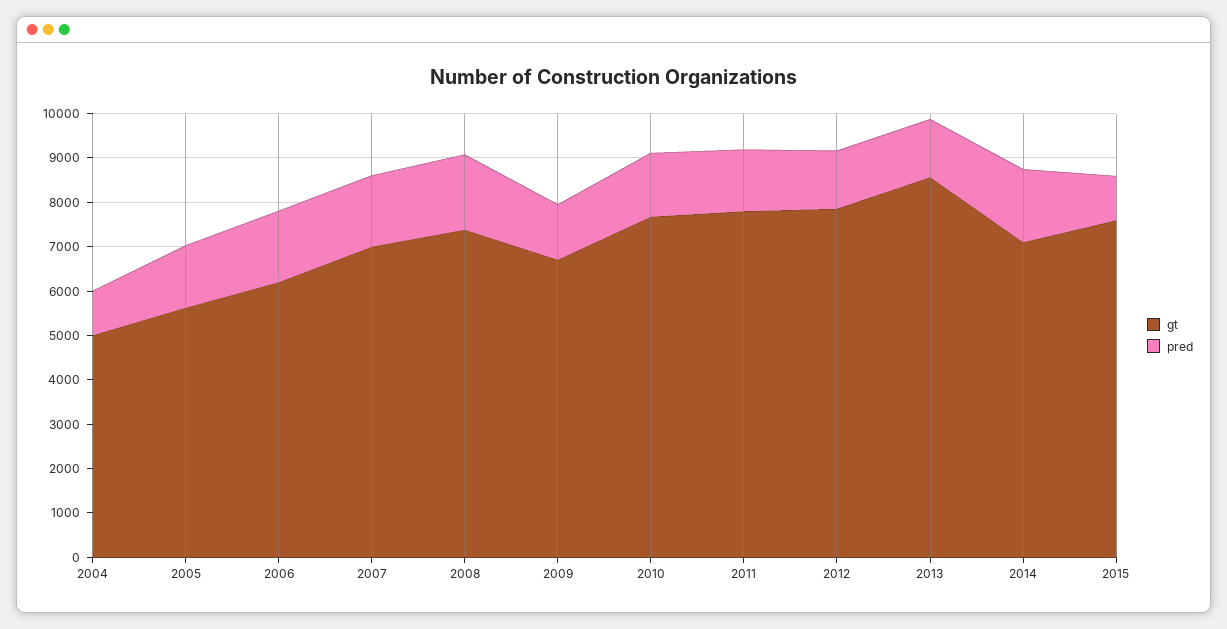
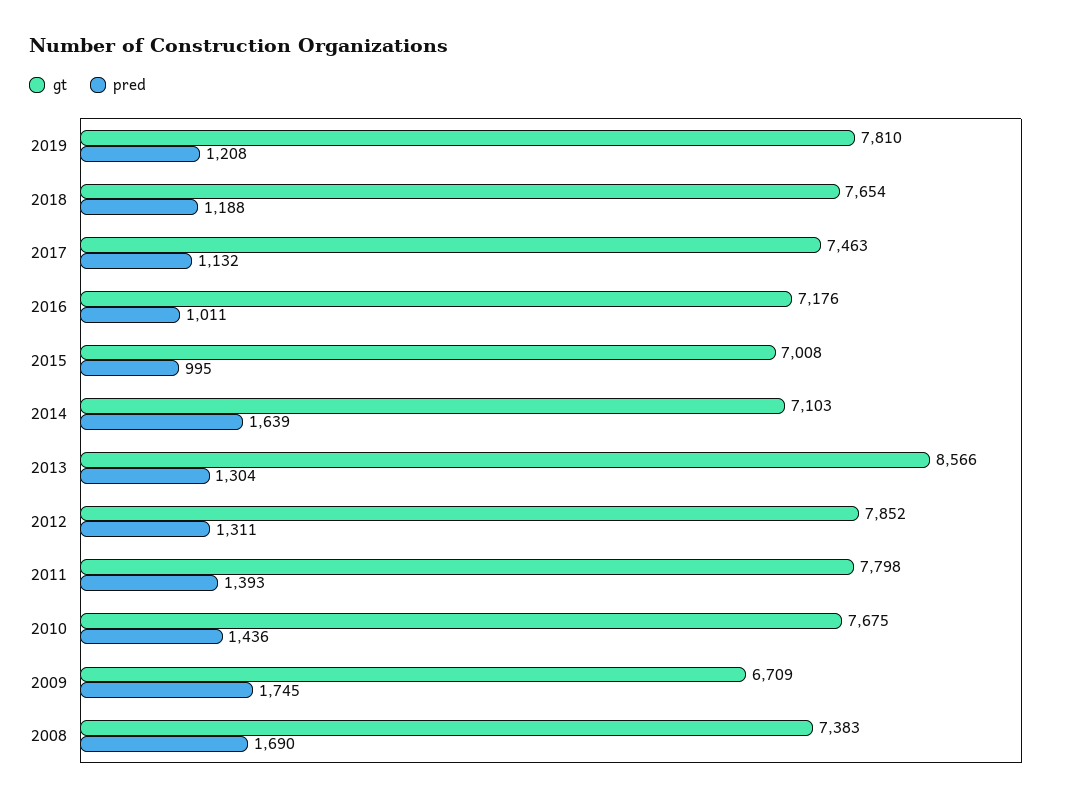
gt, 2004: 5000 -> none
pred, 2004: 1000 -> none
gt, 2005: 5600 -> none
pred, 2005: 1400 -> none
gt, 2006: 6200 -> none
pred, 2006: 1600 -> none
gt, 2007: 7000 -> none
pred, 2007: 1600 -> none
pred, 2009: 1200 -> 1745
gt, 2015: 7600 -> 7008
gt, 2019: none -> 7810
pred, 2019: none -> 1208
gt, 2018: none -> 7654
pred, 2018: none -> 1188
gt, 2017: none -> 7463
pred, 2017: none -> 1132
gt, 2016: none -> 7176
pred, 2016: none -> 1011

